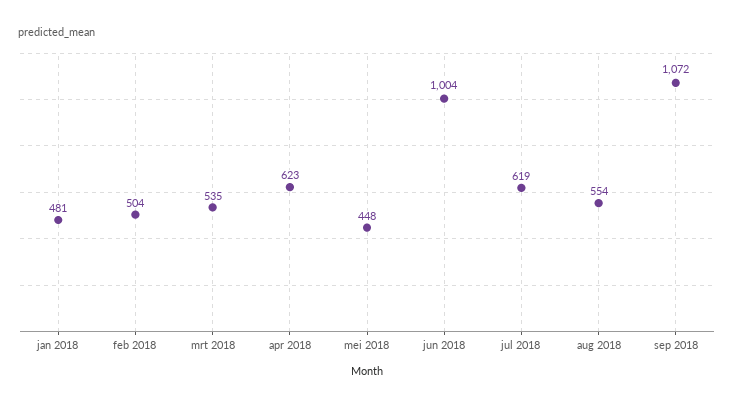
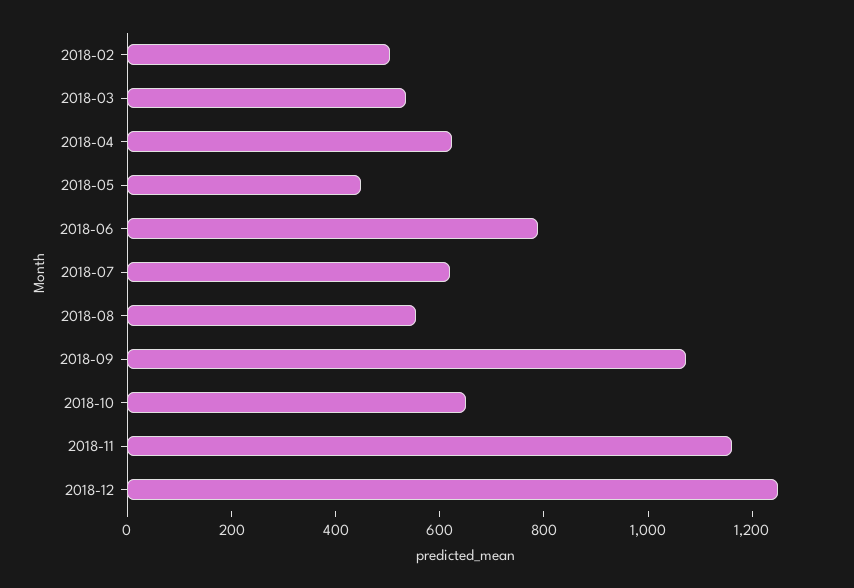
jan 2018: 481 -> none
jun 2018: 1004 -> 800
2018-10: none -> 650
2018-11: none -> 1150
2018-12: none -> 1250

